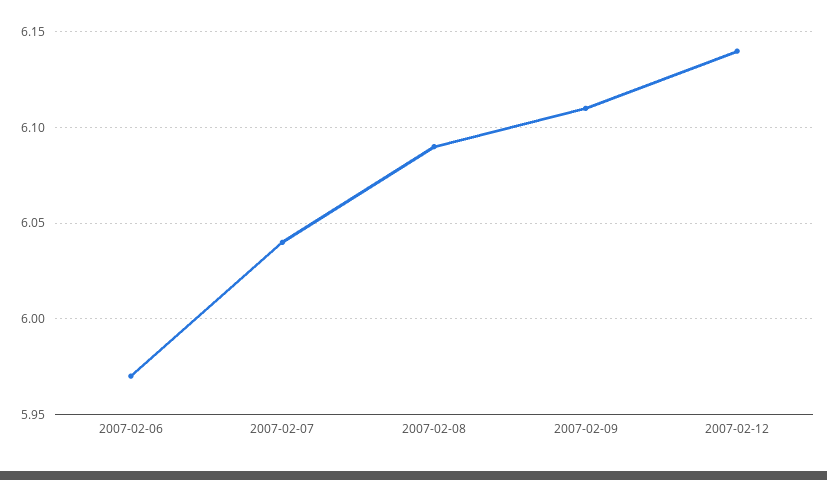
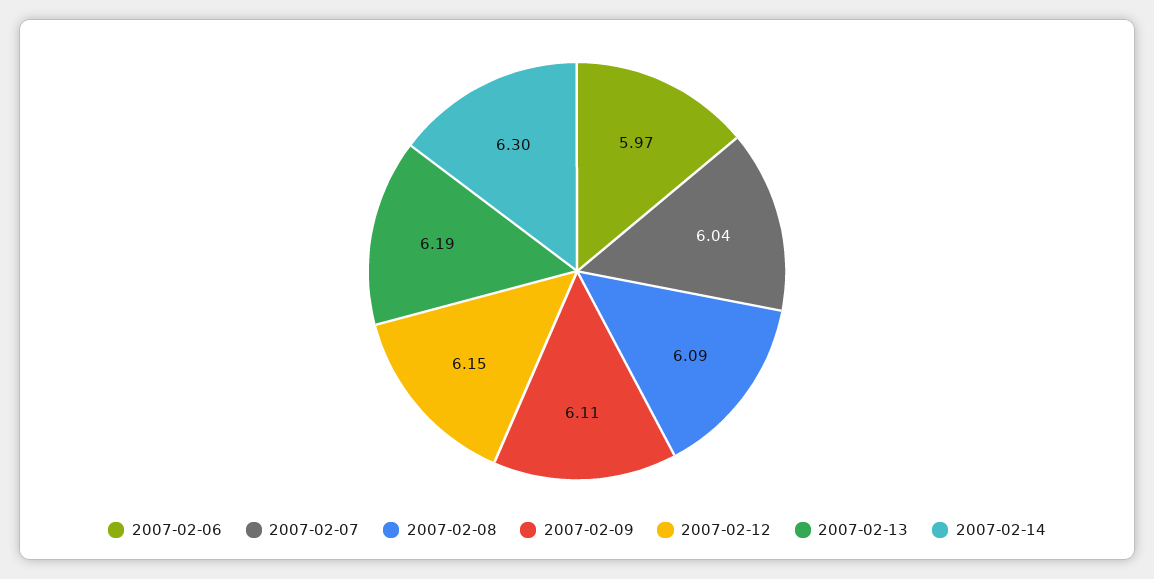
2007-02-12: 6.14 -> 6.15
2007-02-13: none -> 6.19
2007-02-14: none -> 6.3

